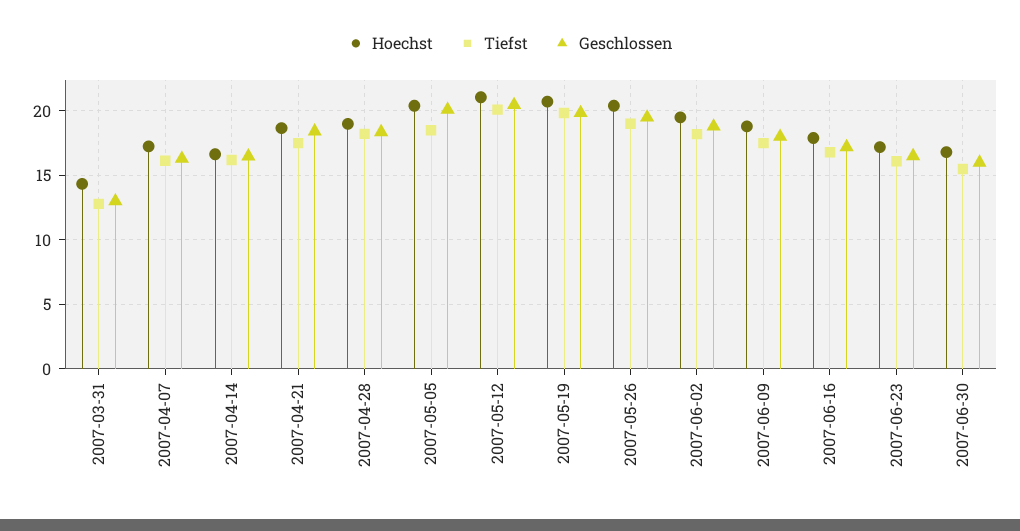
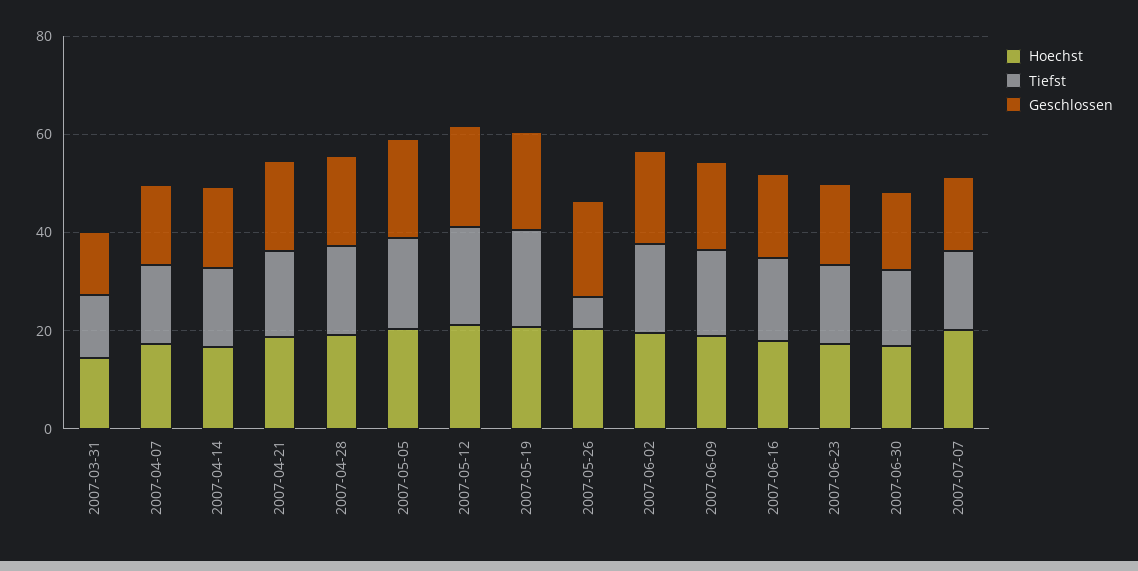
Tiefst, 2007-05-26: 19 -> 5
Hoechst, 2007-07-07: none -> 20
Tiefst, 2007-07-07: none -> 15
Geschlossen, 2007-07-07: none -> 15

